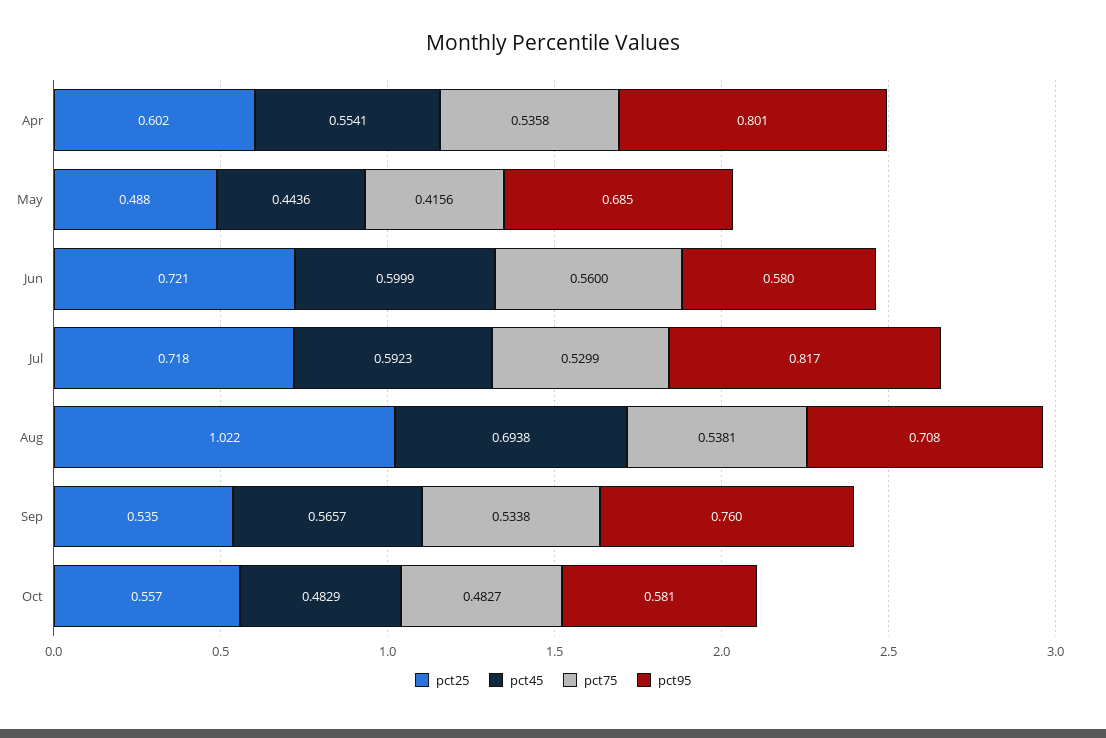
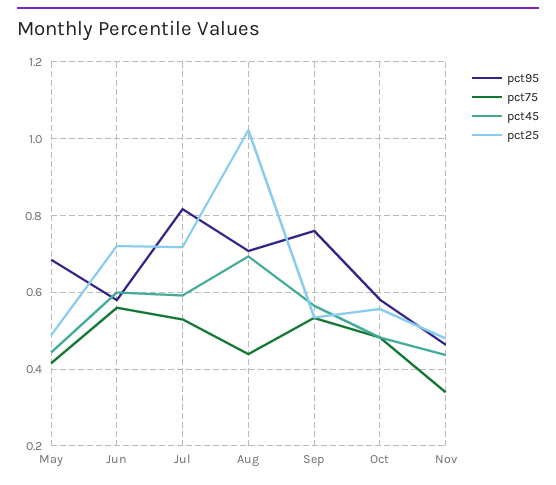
pct25, Apr: 0.602 -> none
pct45, Apr: 0.5541 -> none
pct75, Apr: 0.5358 -> none
pct95, Apr: 0.801 -> none
pct75, Aug: 0.5381 -> 0.44
pct95, Nov: none -> 0.46
pct75, Nov: none -> 0.34
pct45, Nov: none -> 0.44
pct25, Nov: none -> 0.48

